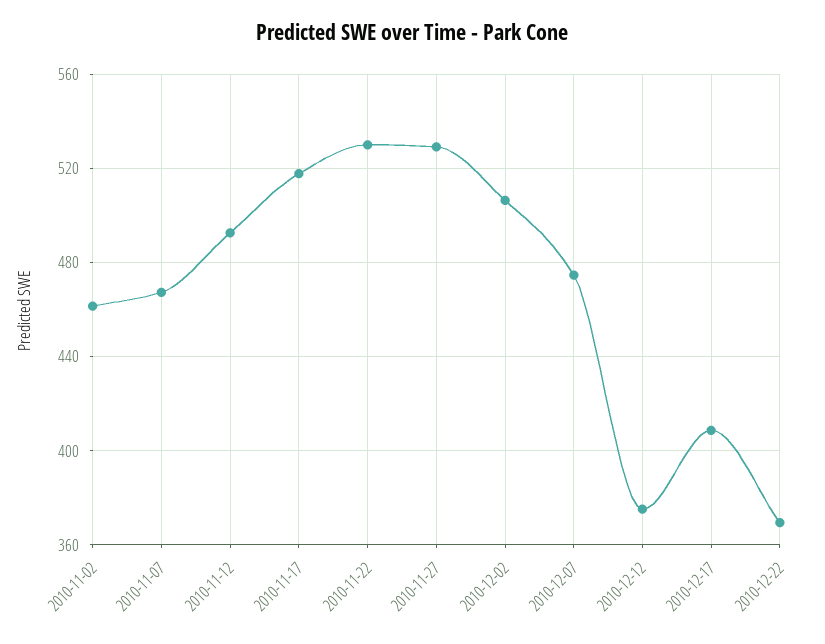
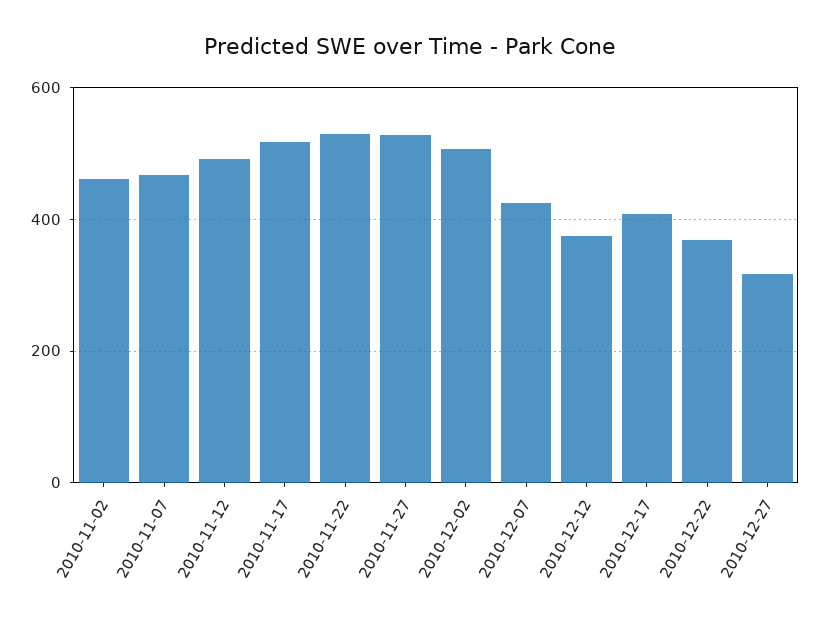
2010-12-07: 475 -> 420
2010-12-27: none -> 320

